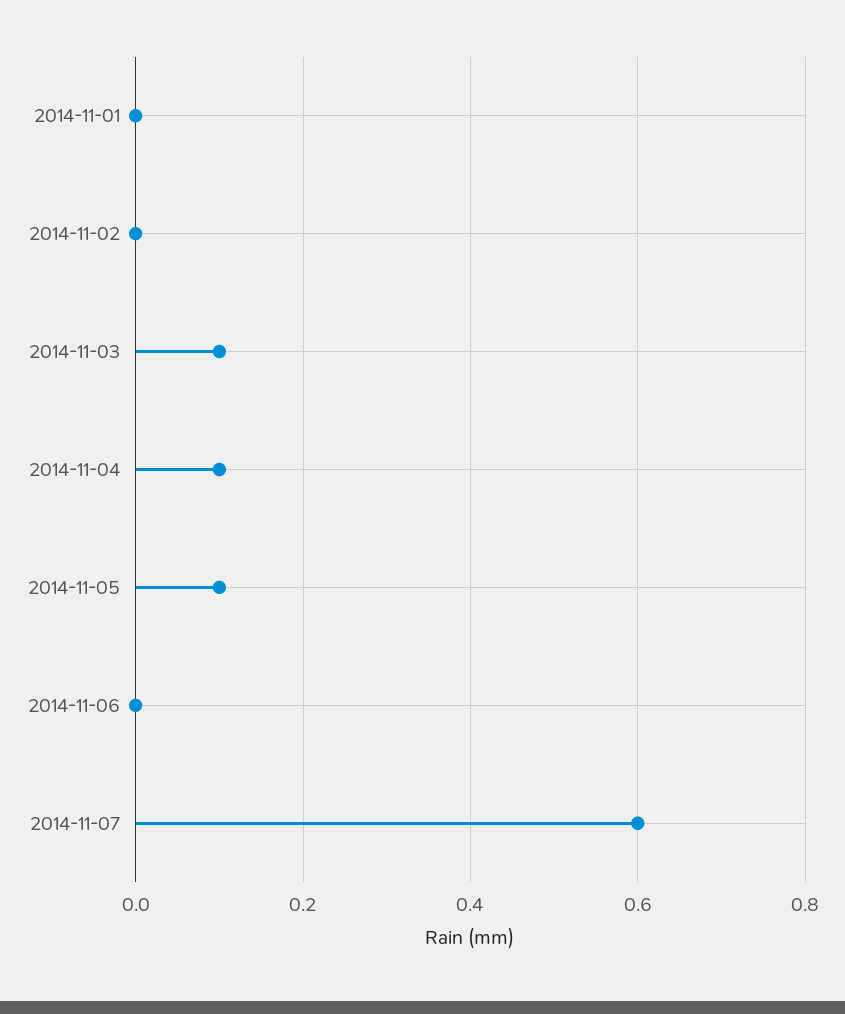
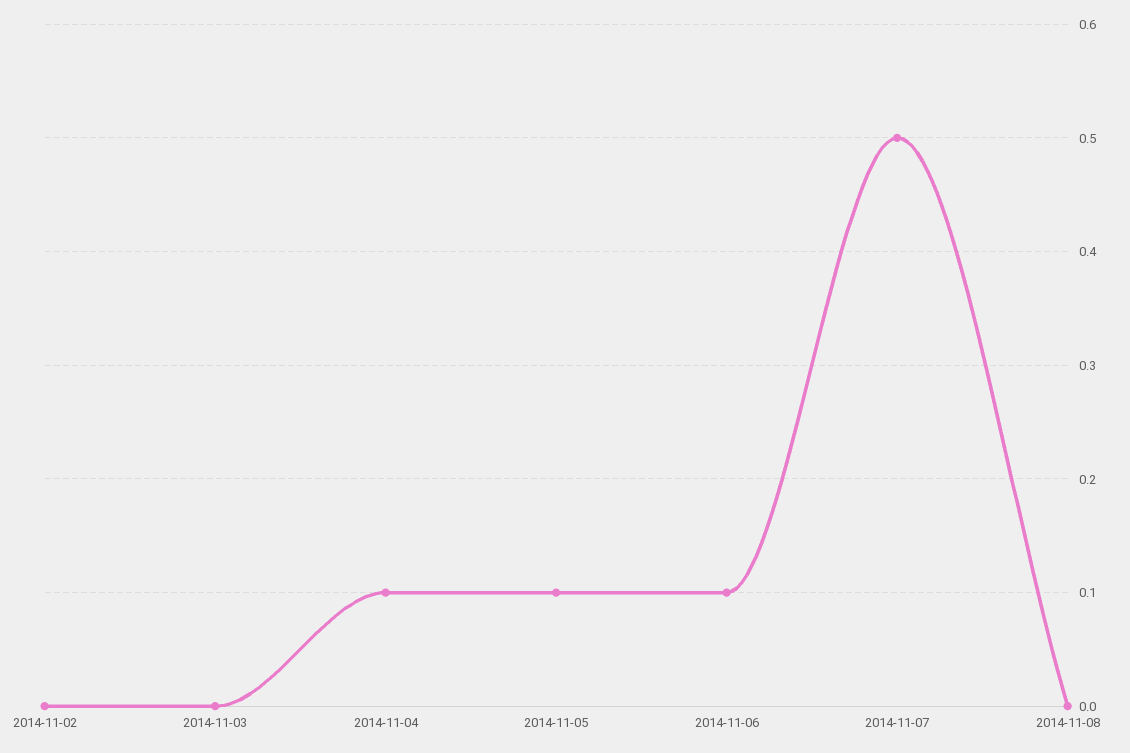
2014-11-01: 0 -> none
2014-11-03: 0.1 -> 0
2014-11-06: 0 -> 0.1
2014-11-07: 0.6 -> 0.5
2014-11-08: none -> 0

